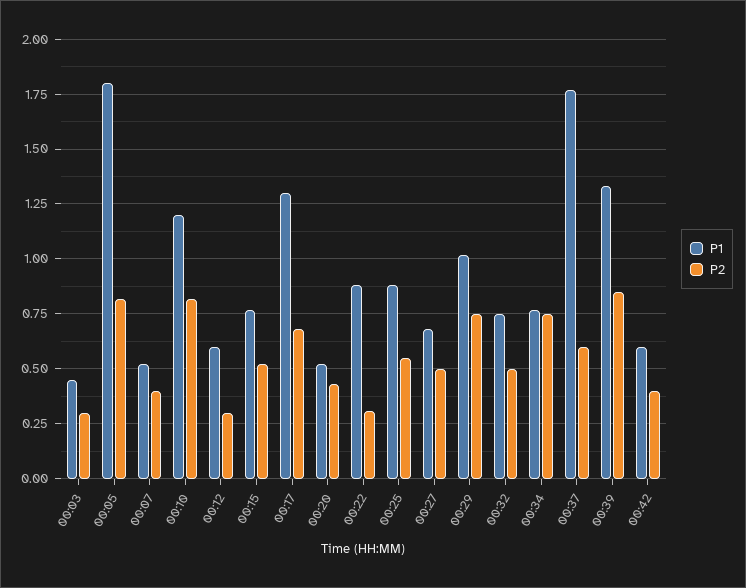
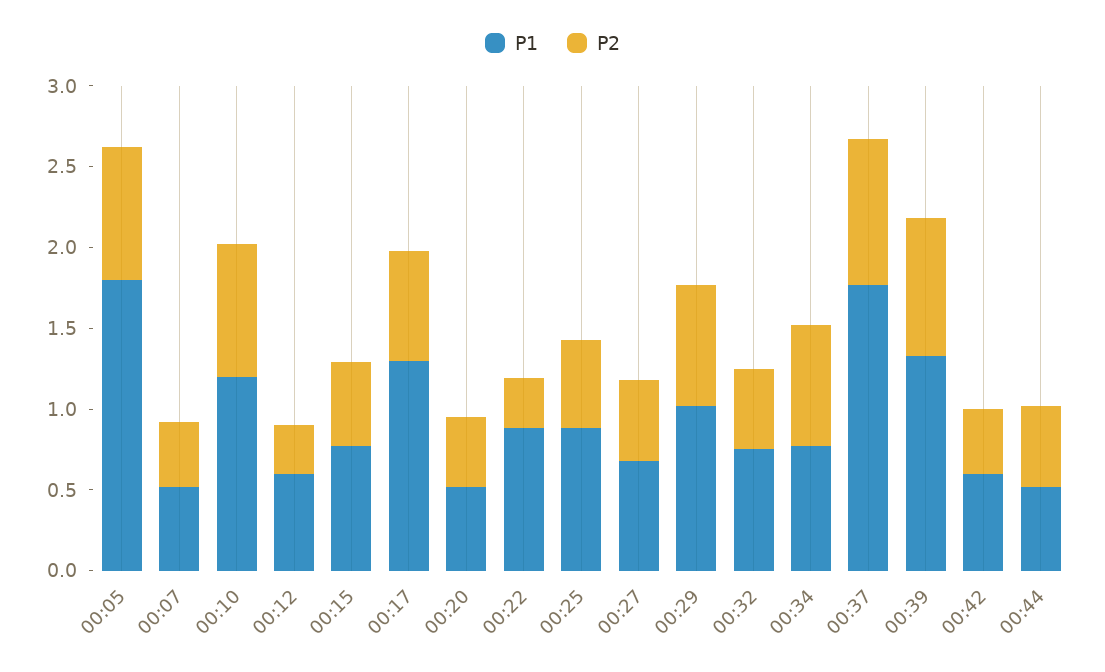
P1, 00:03: 0.45 -> none
P2, 00:03: 0.3 -> none
P2, 00:37: 0.6 -> 0.9
P1, 00:44: none -> 0.5
P2, 00:44: none -> 0.5

